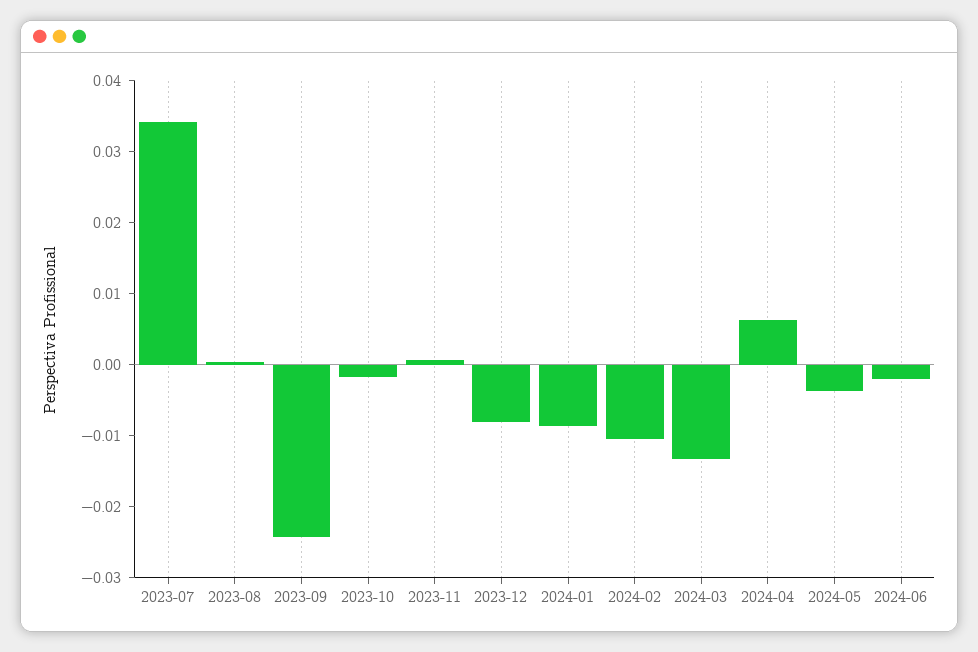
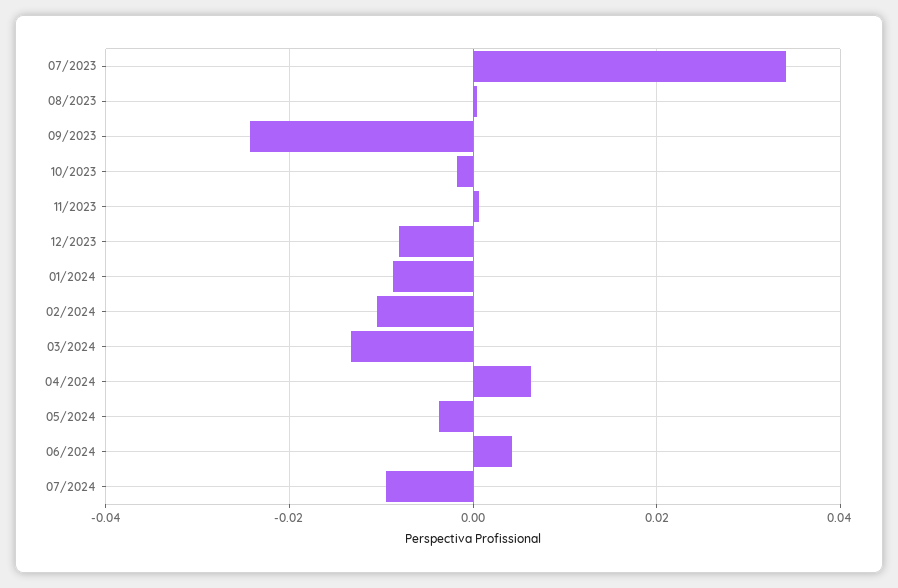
2024-06: -0.002 -> 0.004
07/2024: none -> -0.01

